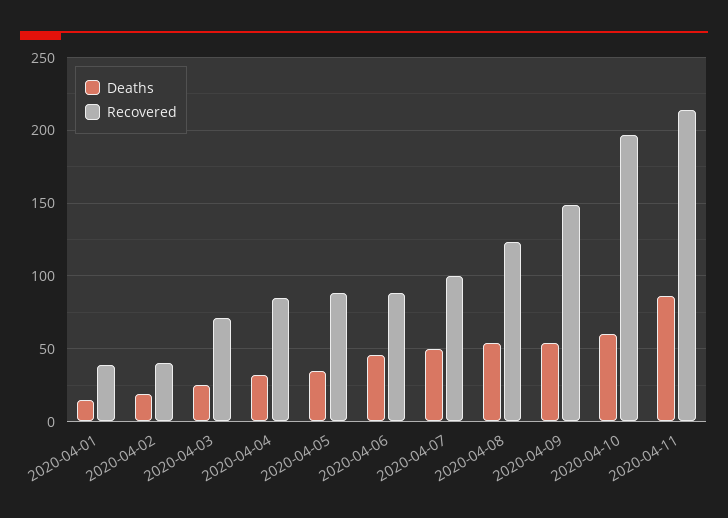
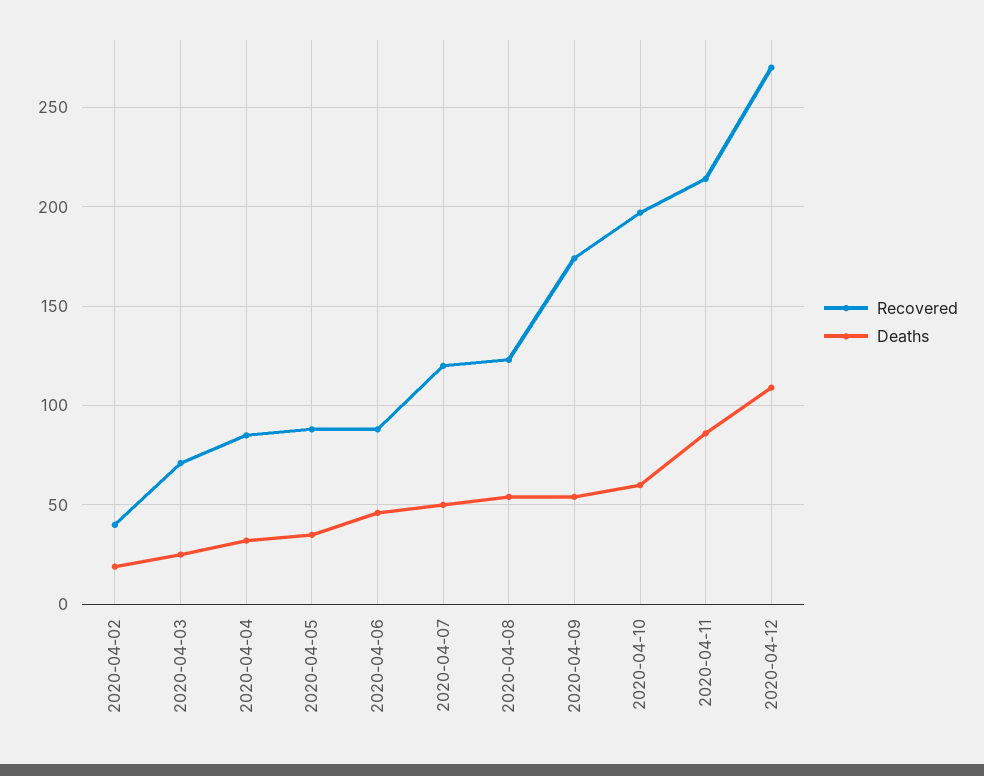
Deaths, 2020-04-01: 15 -> none
Recovered, 2020-04-01: 40 -> none
Recovered, 2020-04-07: 100 -> 120
Recovered, 2020-04-09: 150 -> 175
Recovered, 2020-04-12: none -> 270
Deaths, 2020-04-12: none -> 110

